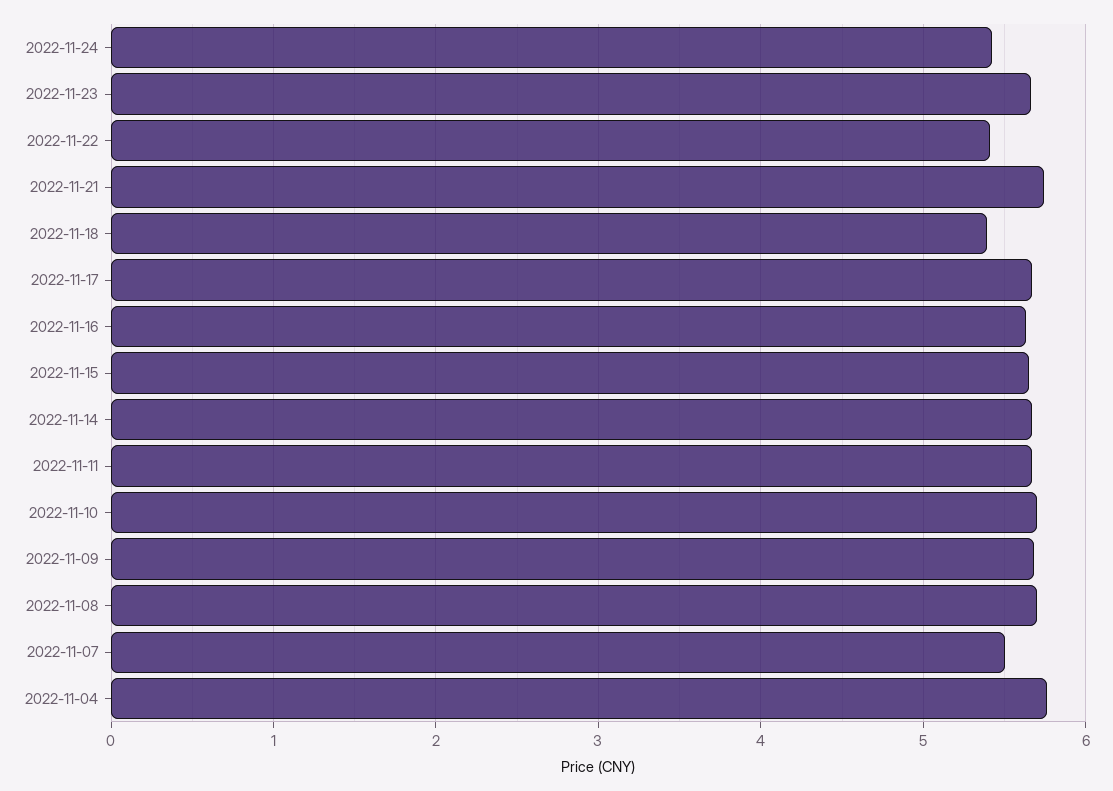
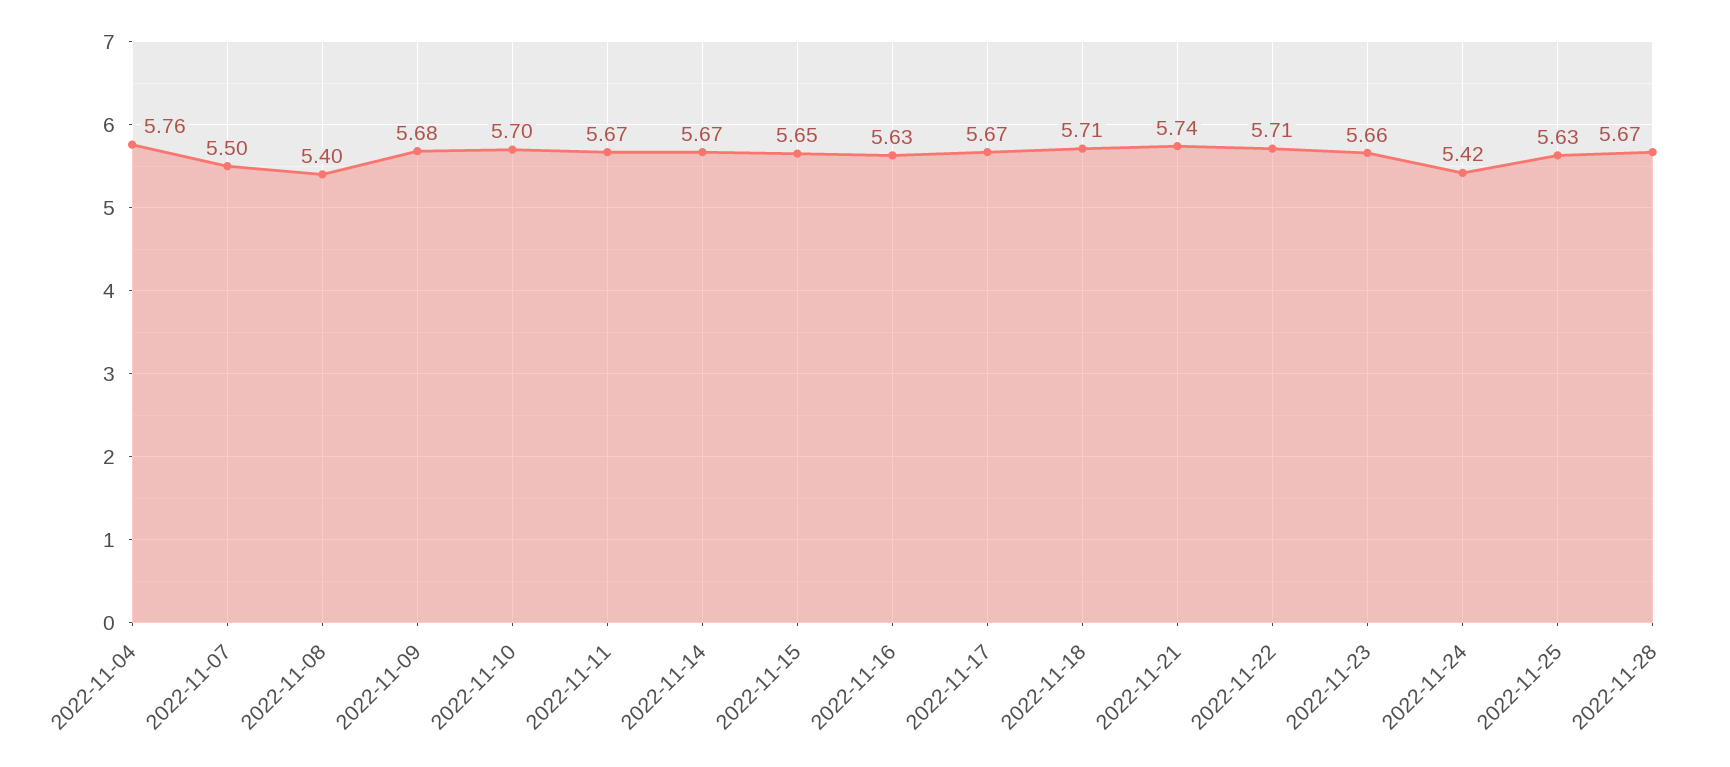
2022-11-22: 5.4 -> 5.71
2022-11-18: 5.4 -> 5.71
2022-11-08: 5.7 -> 5.4
2022-11-25: none -> 5.63
2022-11-28: none -> 5.67

